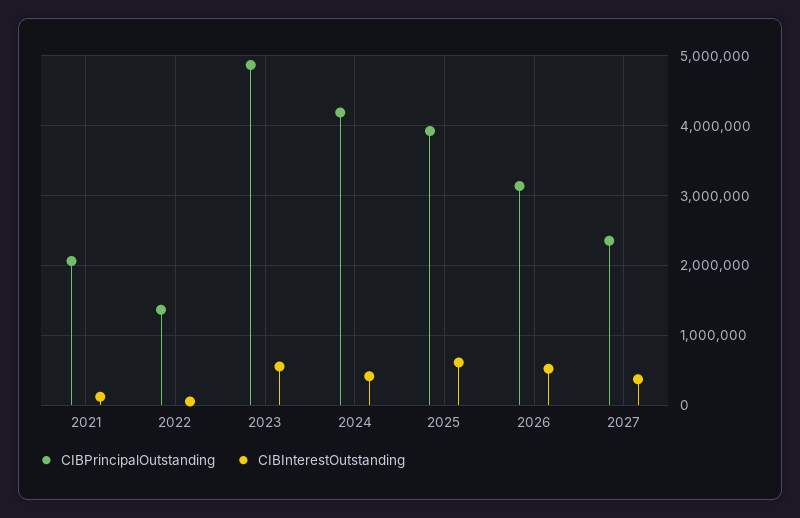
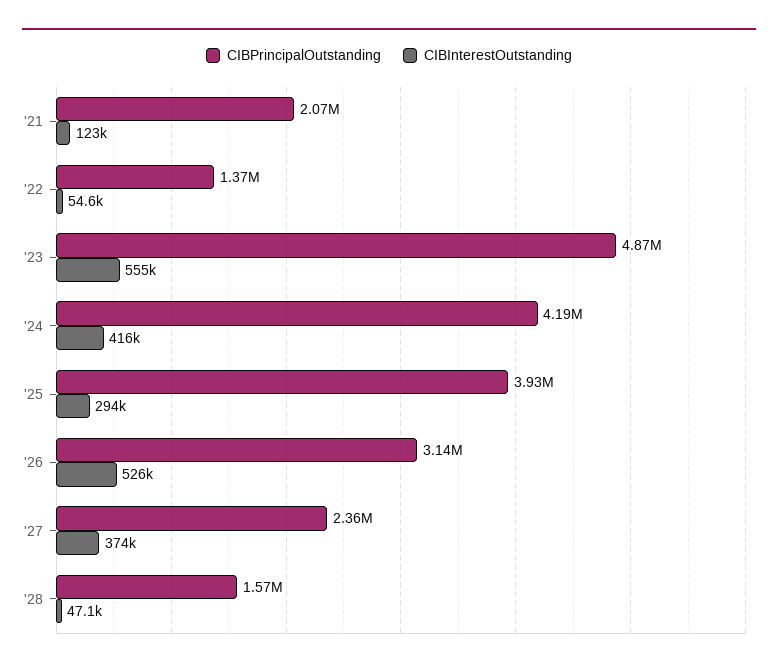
CIBInterestOutstanding, 2025: 600000 -> 294000
CIBPrincipalOutstanding, '28: none -> 1570000
CIBInterestOutstanding, '28: none -> 47100

